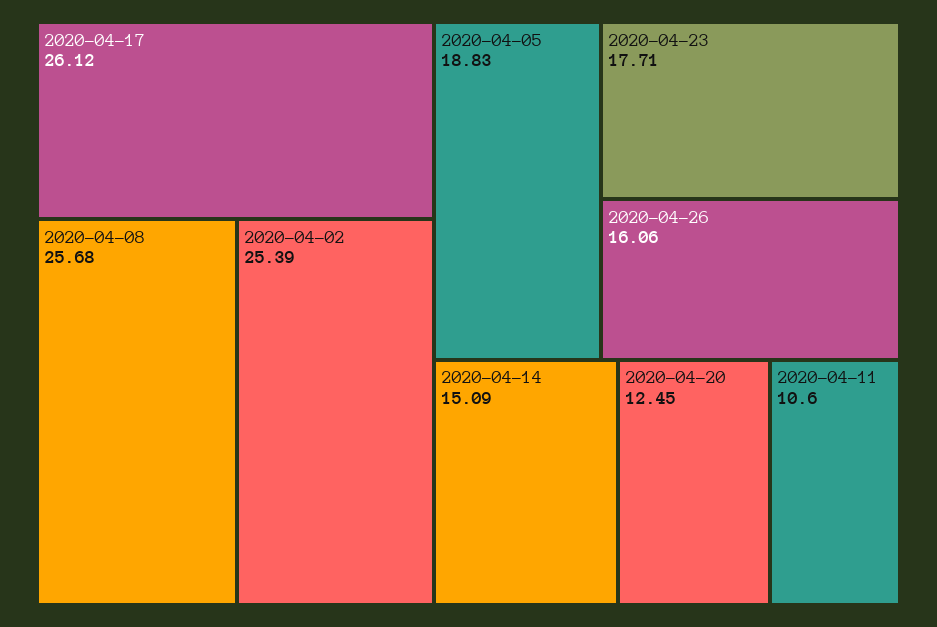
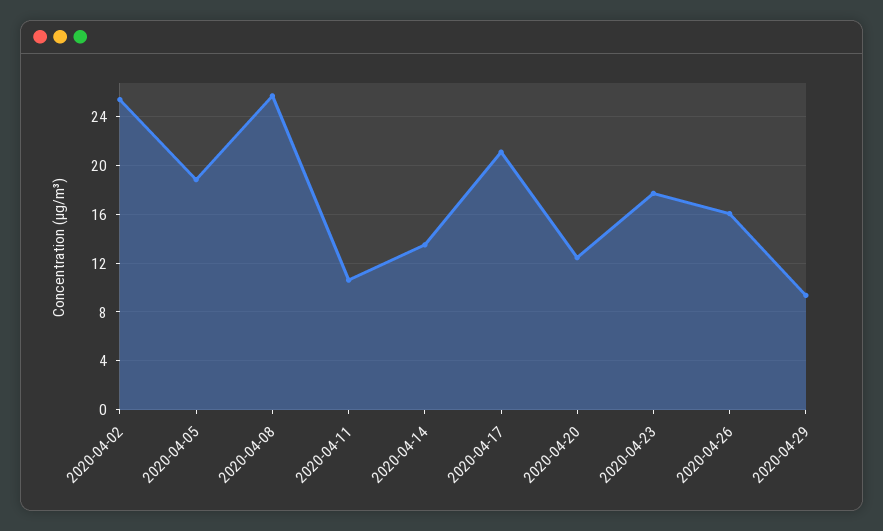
2020-04-17: 26.12 -> 21
2020-04-14: 15.09 -> 13.5
2020-04-29: none -> 9.5

